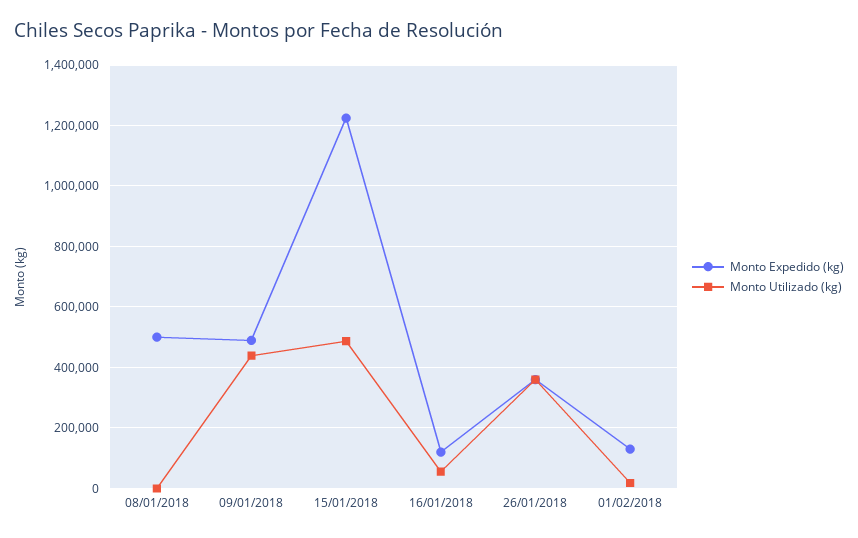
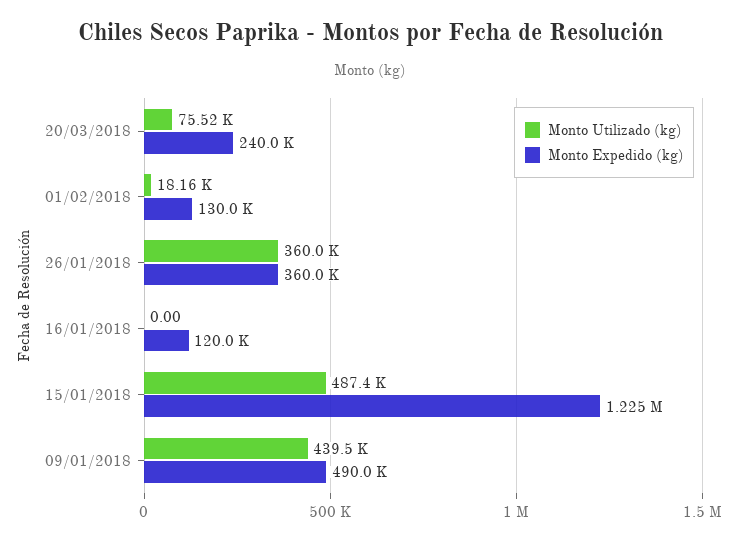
Monto Expedido (kg), 08/01/2018: 500000 -> none
Monto Utilizado (kg), 08/01/2018: 0 -> none
Monto Utilizado (kg), 16/01/2018: 60000 -> 0
Monto Utilizado (kg), 20/03/2018: none -> 75520
Monto Expedido (kg), 20/03/2018: none -> 240000

